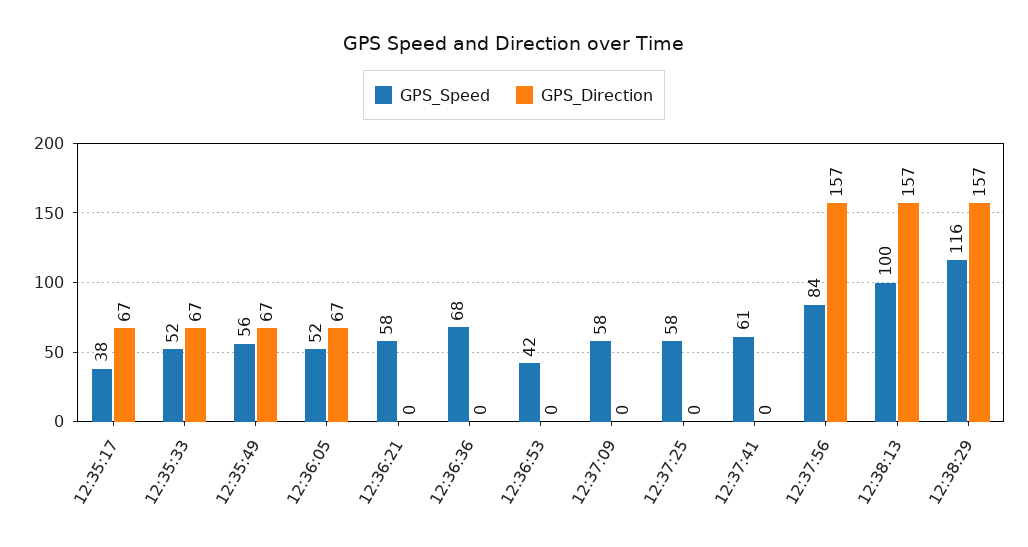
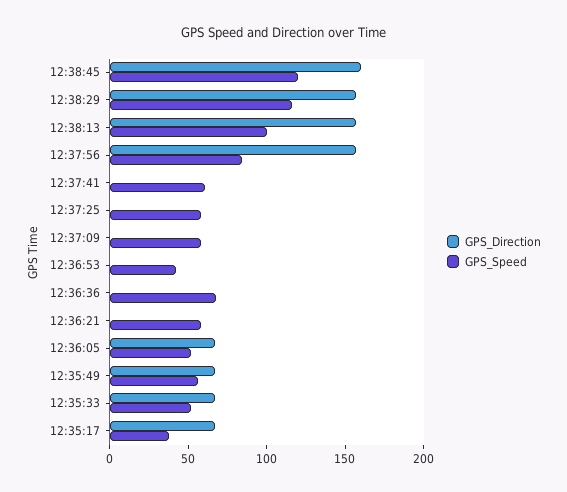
GPS_Direction, 12:38:45: none -> 160
GPS_Speed, 12:38:45: none -> 120

